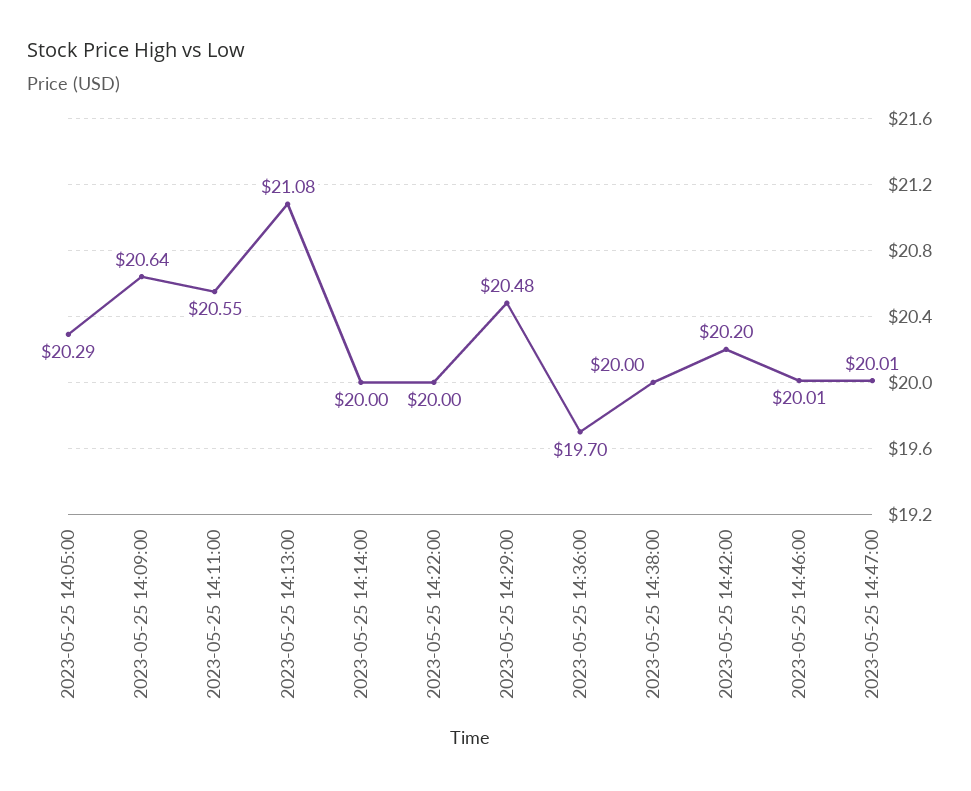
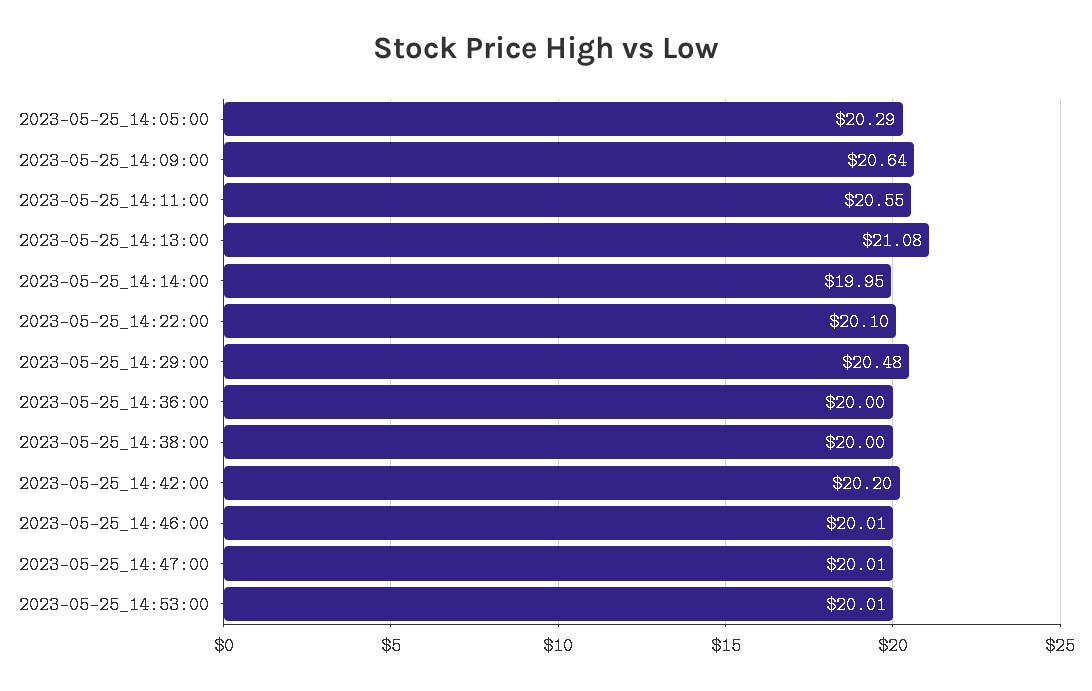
2023-05-25 14:14:00: 20 -> 19.95
2023-05-25 14:22:00: 20 -> 20.1
2023-05-25 14:36:00: 19.7 -> 20
2023-05-25_14:53:00: none -> 20.01

